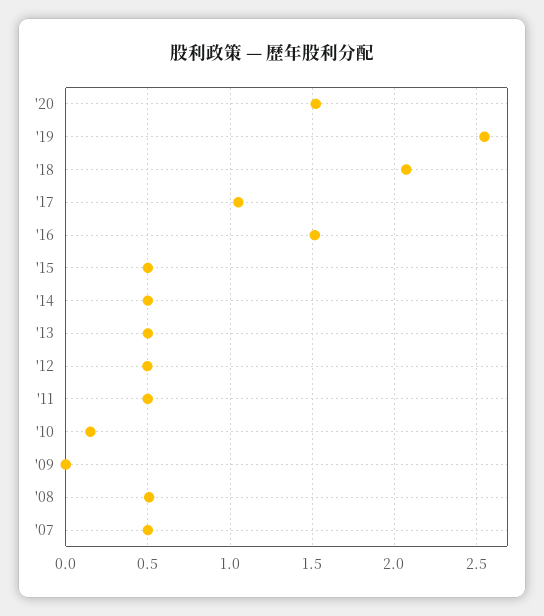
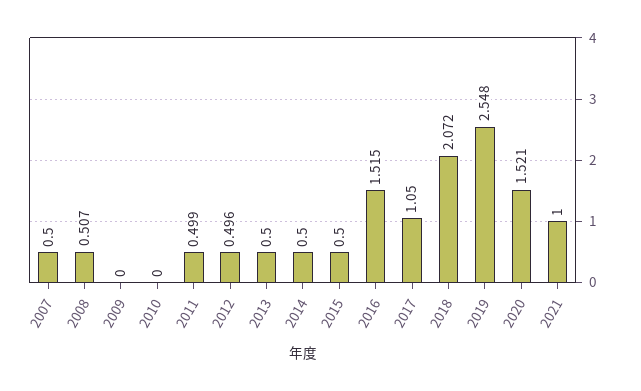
'10: 0.15 -> 0
2021: none -> 1

